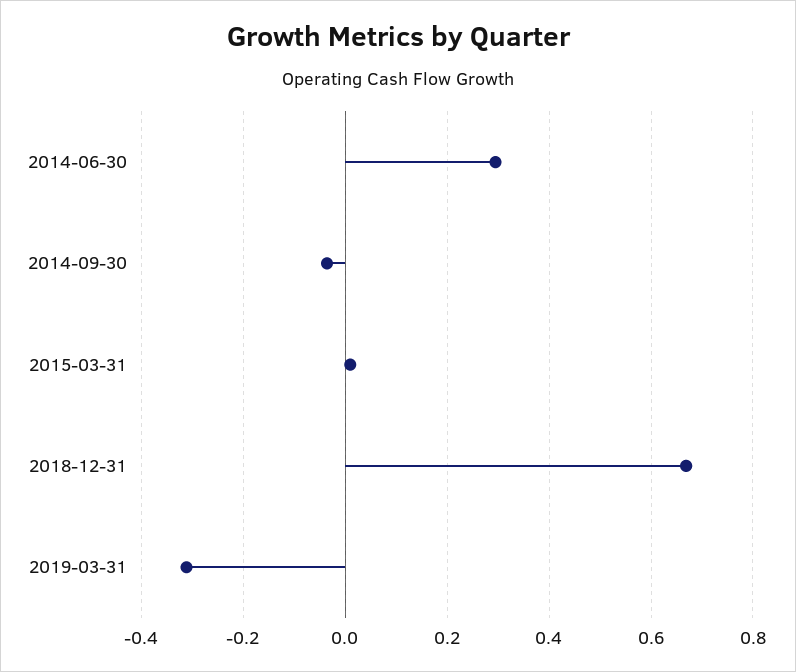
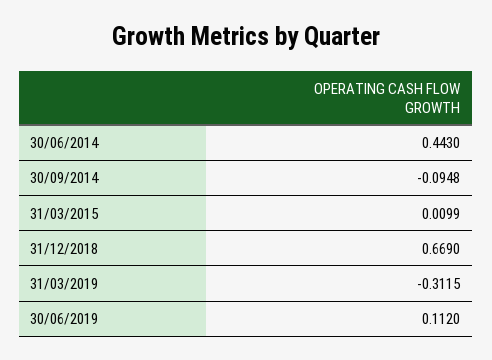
2014-06-30: 0.3 -> 0.443
2014-09-30: -0.04 -> -0.0948
30/06/2019: none -> 0.112

